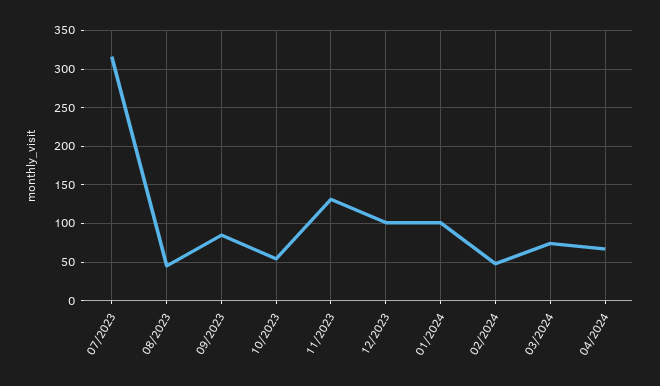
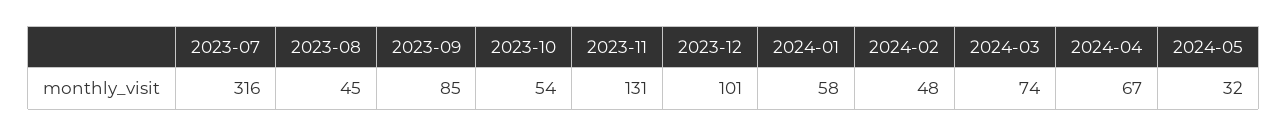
01/2024: 100 -> 58
2024-05: none -> 32

